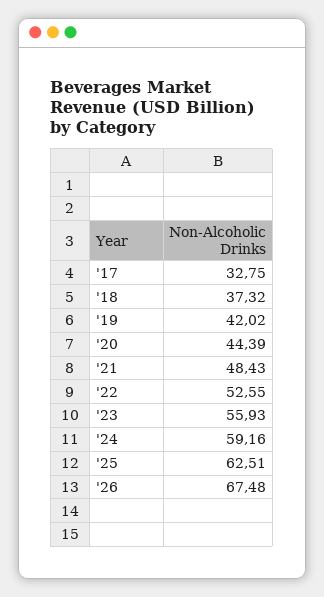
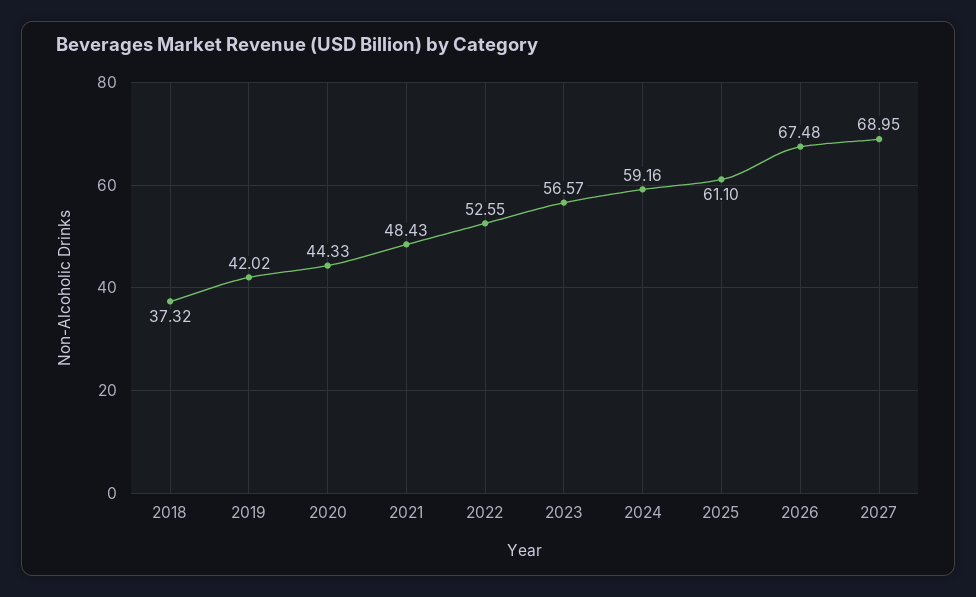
'17: 32.75 -> none
'20: 44.39 -> 44.33
'23: 55.93 -> 56.57
'25: 62.51 -> 61.1
2027: none -> 68.95

